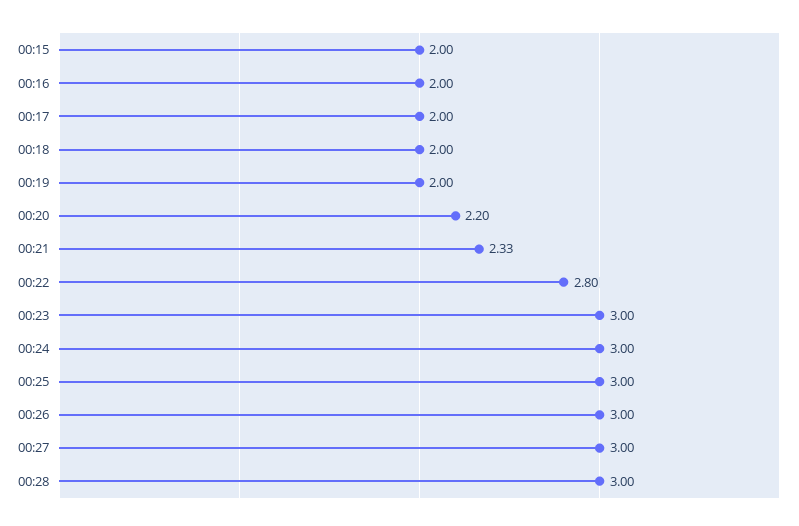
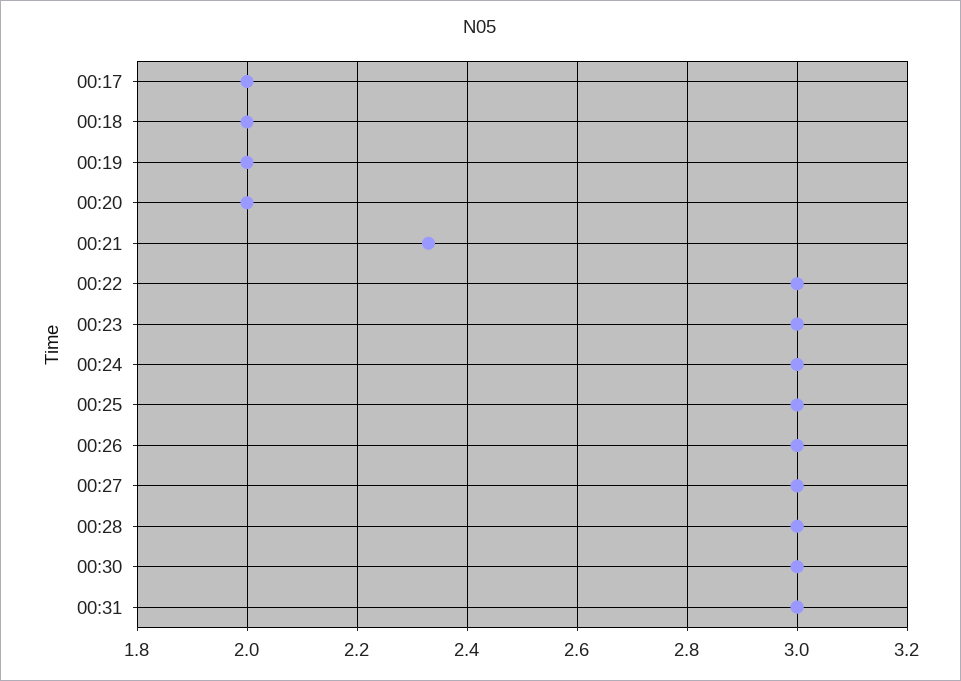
00:15: 2 -> none
00:16: 2 -> none
00:20: 2.2 -> 2
00:22: 2.8 -> 3
00:30: none -> 3
00:31: none -> 3

